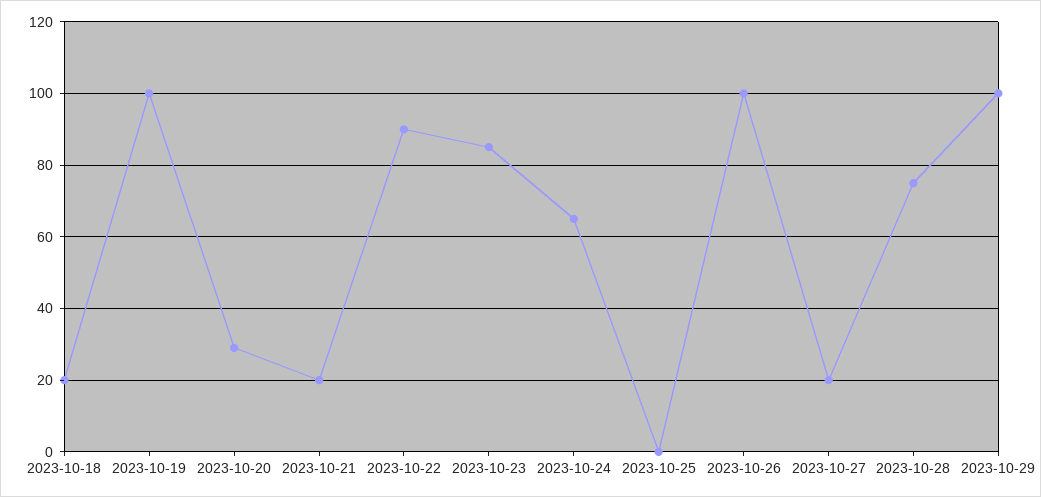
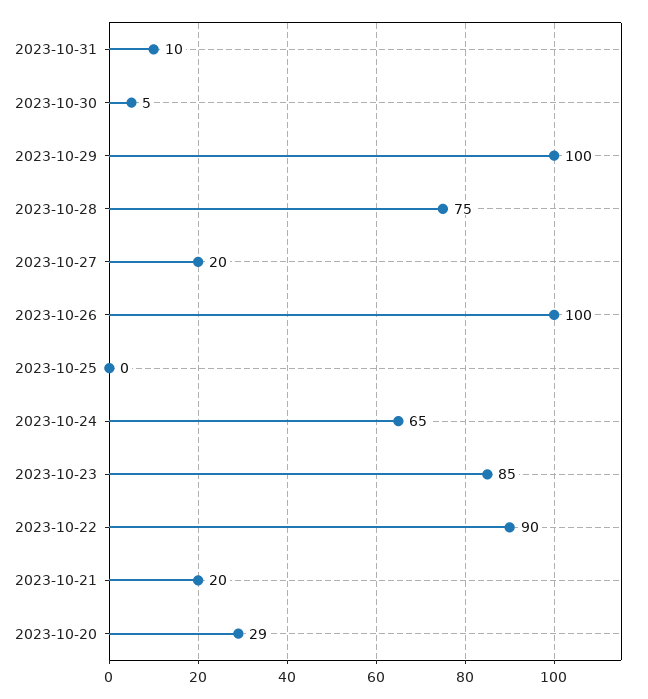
2023-10-18: 20 -> none
2023-10-19: 100 -> none
2023-10-31: none -> 10
2023-10-30: none -> 5

